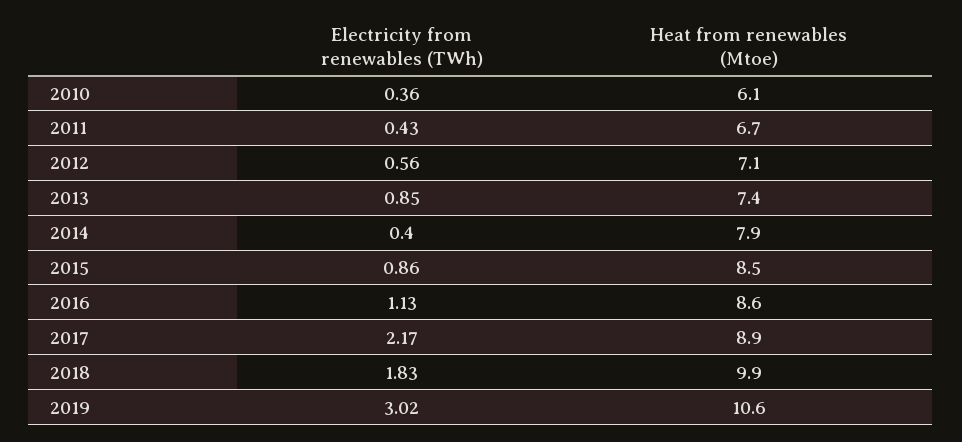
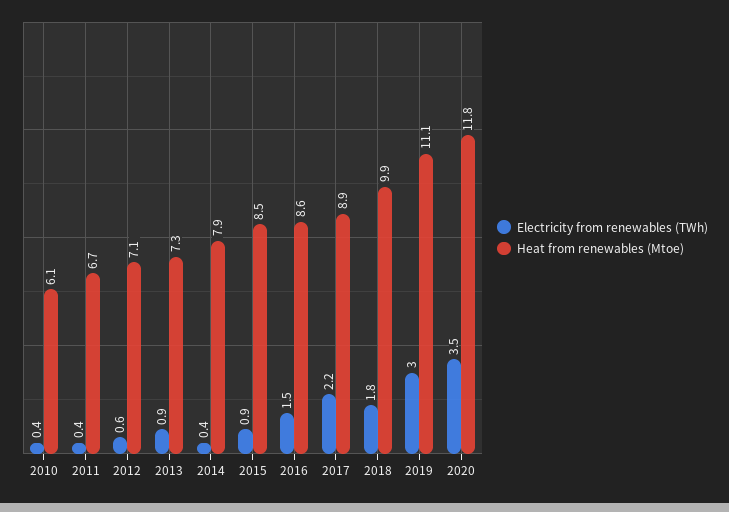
Heat from renewables (Mtoe), 2013: 7.4 -> 7.3
Electricity from renewables (TWh), 2016: 1.13 -> 1.5
Heat from renewables (Mtoe), 2019: 10.6 -> 11.1
Electricity from renewables (TWh), 2020: none -> 3.5
Heat from renewables (Mtoe), 2020: none -> 11.8

